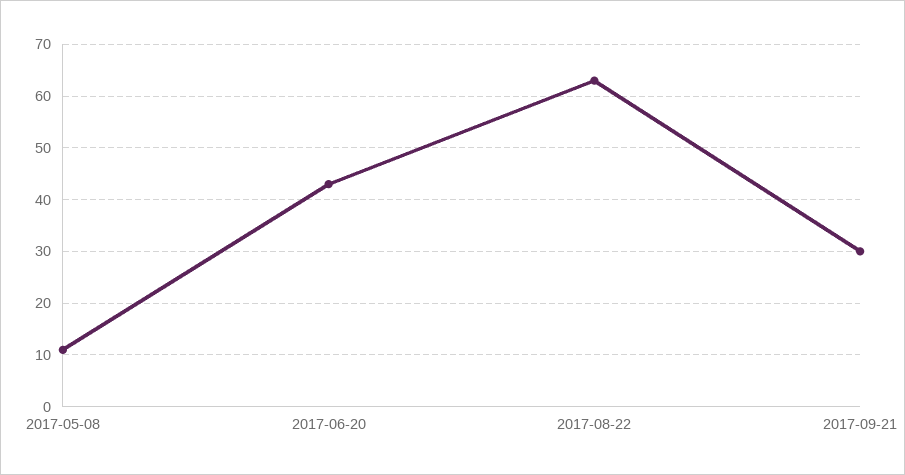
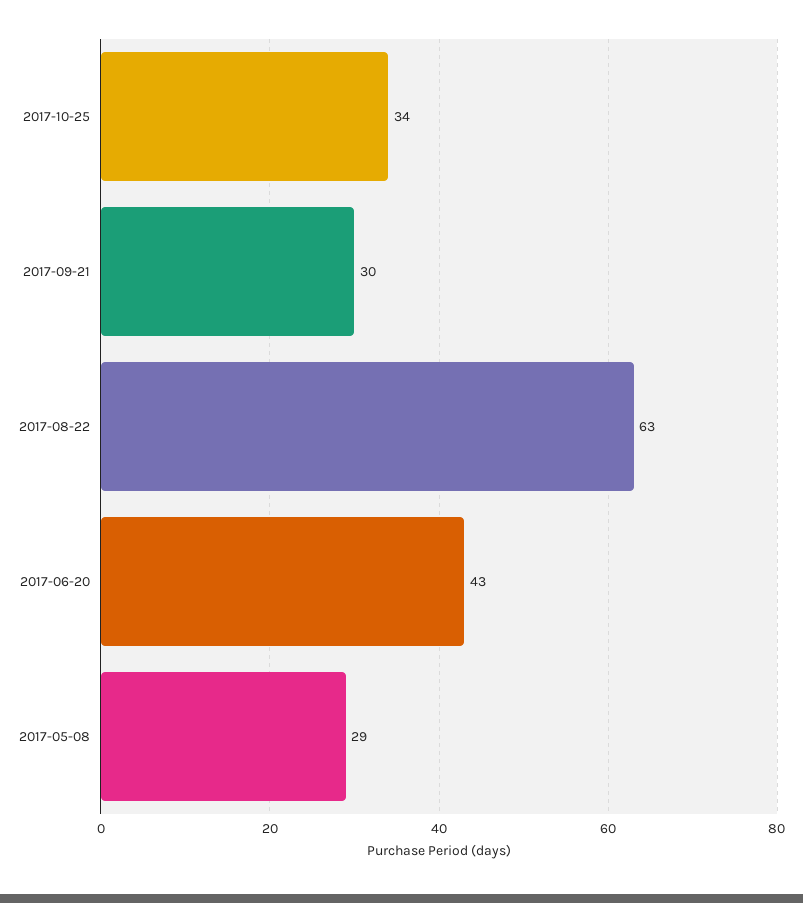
2017-05-08: 10 -> 29
2017-10-25: none -> 34

